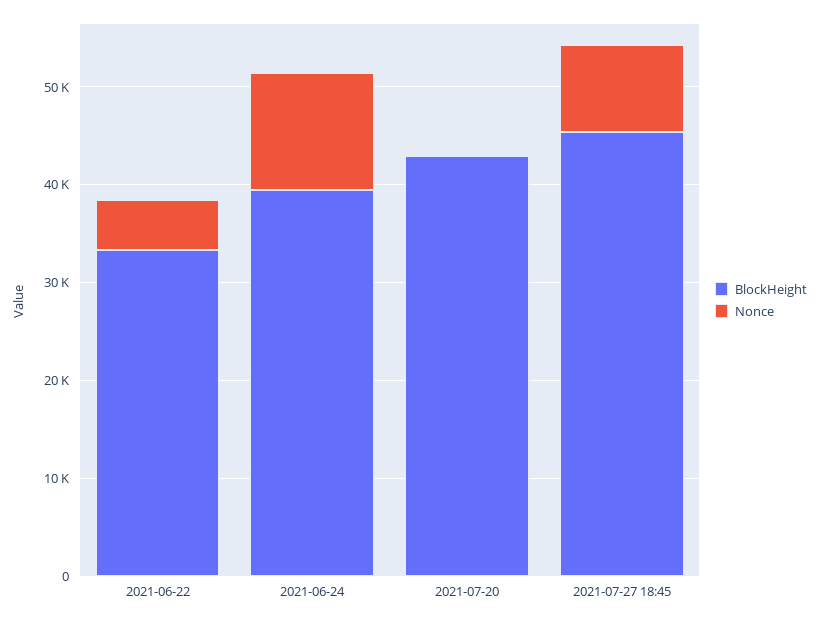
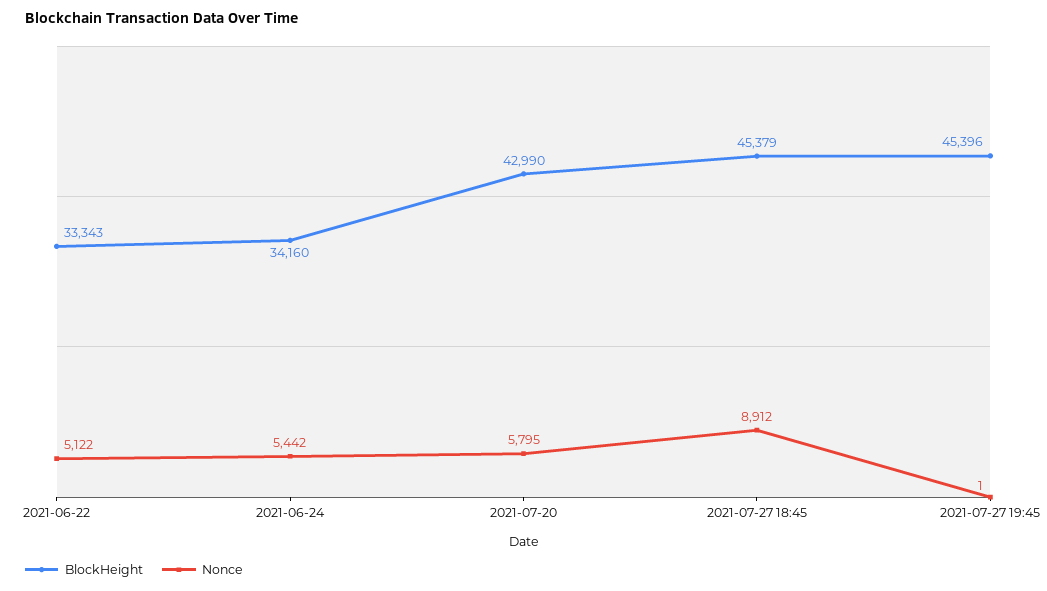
BlockHeight, 2021-06-24: 40000 -> 34160
Nonce, 2021-06-24: 12000 -> 5442
Nonce, 2021-07-20: 0 -> 5795
BlockHeight, 2021-07-27 19:45: none -> 45396
Nonce, 2021-07-27 19:45: none -> 1

